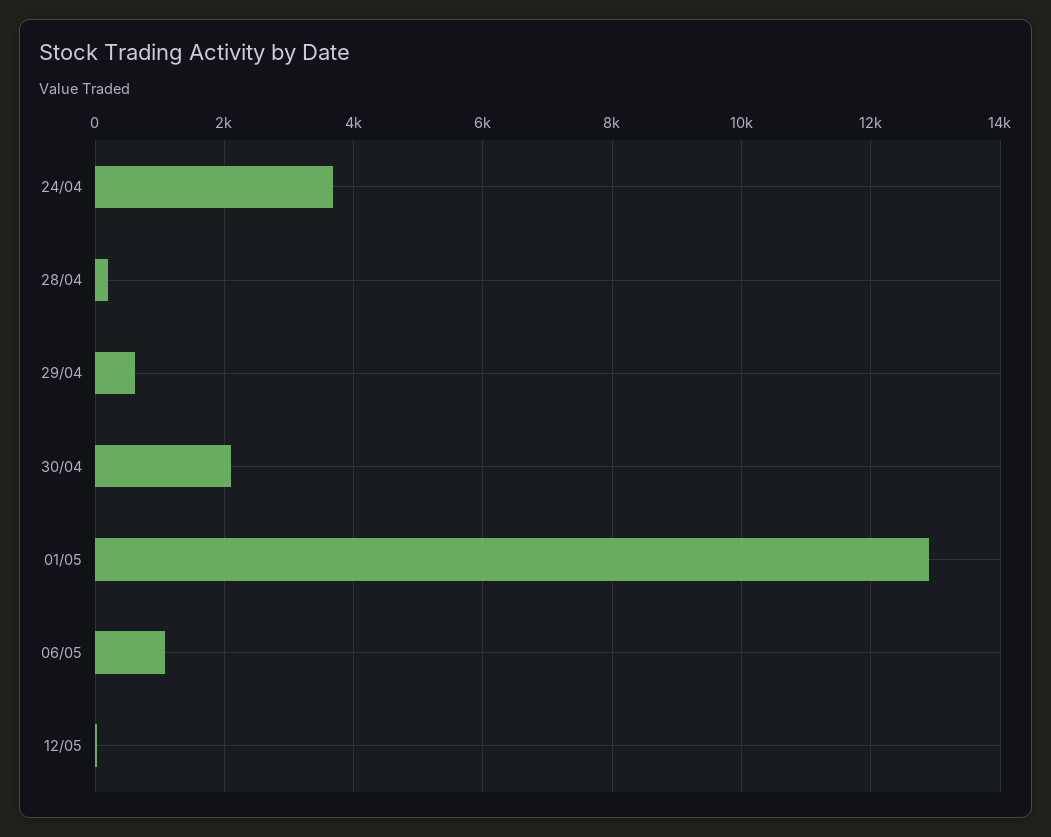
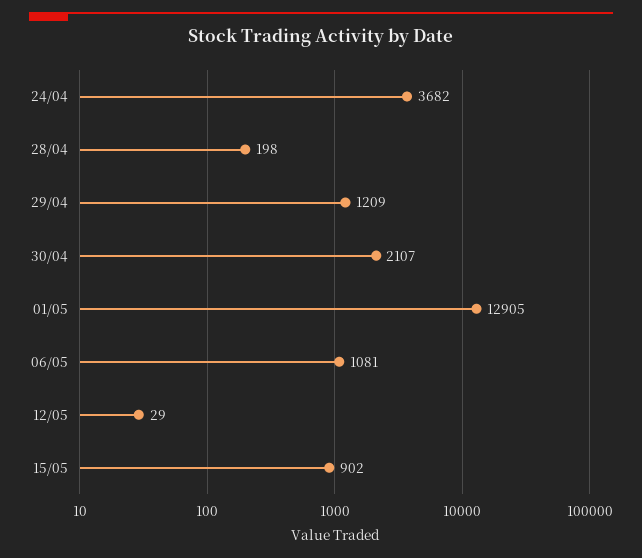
29/04: 600 -> 1209
15/05: none -> 902

